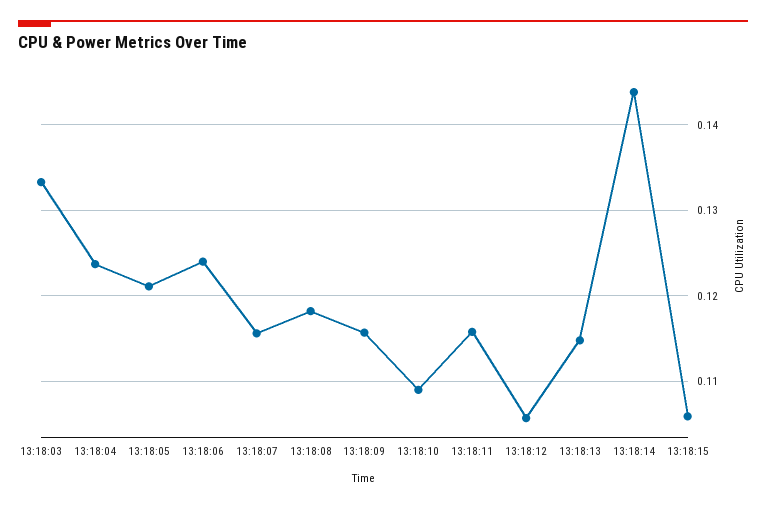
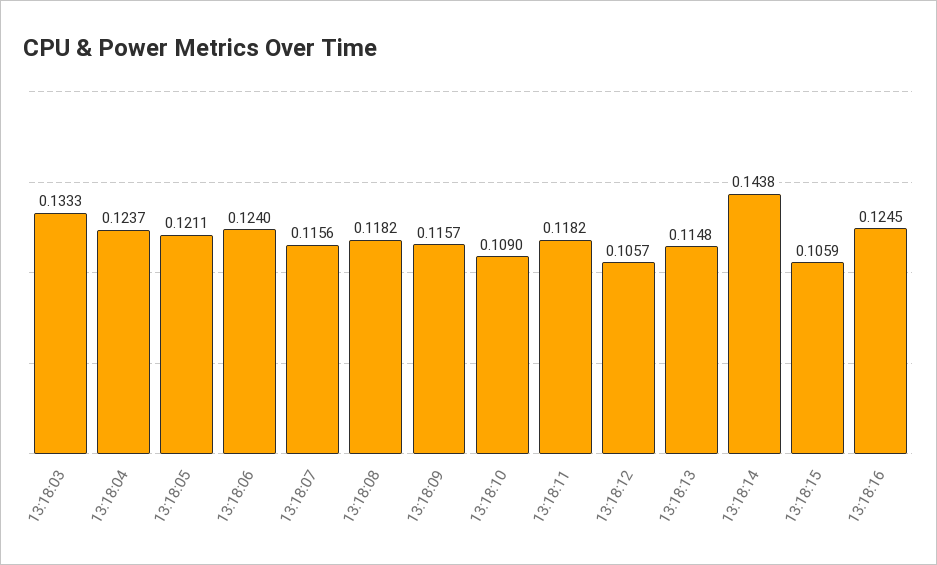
13:18:11: 0.116 -> 0.1182
13:18:16: none -> 0.1245

